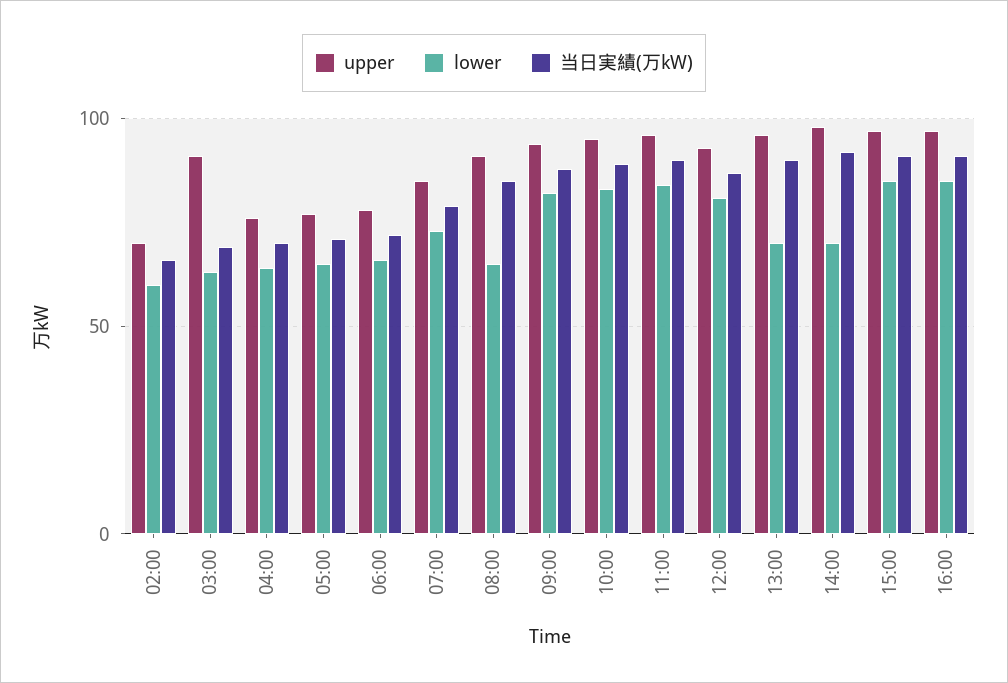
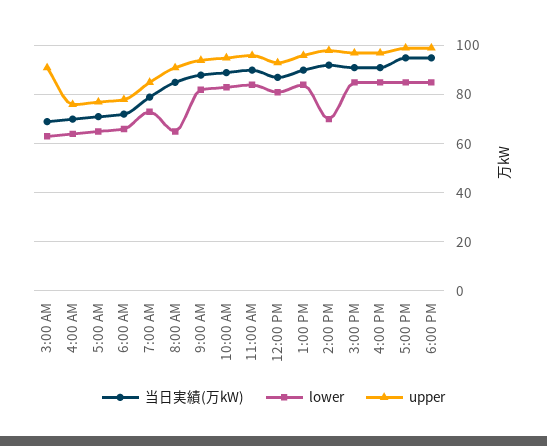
upper, 02:00: 70 -> none
lower, 02:00: 60 -> none
当日実績(万kW), 02:00: 65 -> none
lower, 13:00: 70 -> 85
当日実績(万kW), 5:00 PM: none -> 95
lower, 5:00 PM: none -> 85
upper, 5:00 PM: none -> 100
当日実績(万kW), 6:00 PM: none -> 95
lower, 6:00 PM: none -> 85
upper, 6:00 PM: none -> 100

